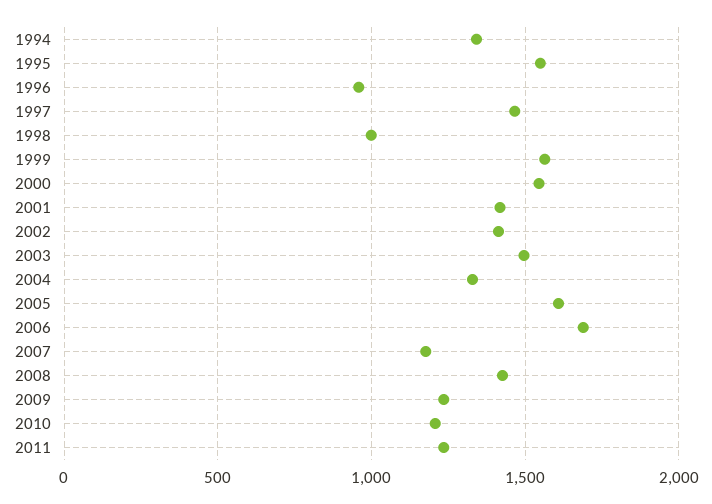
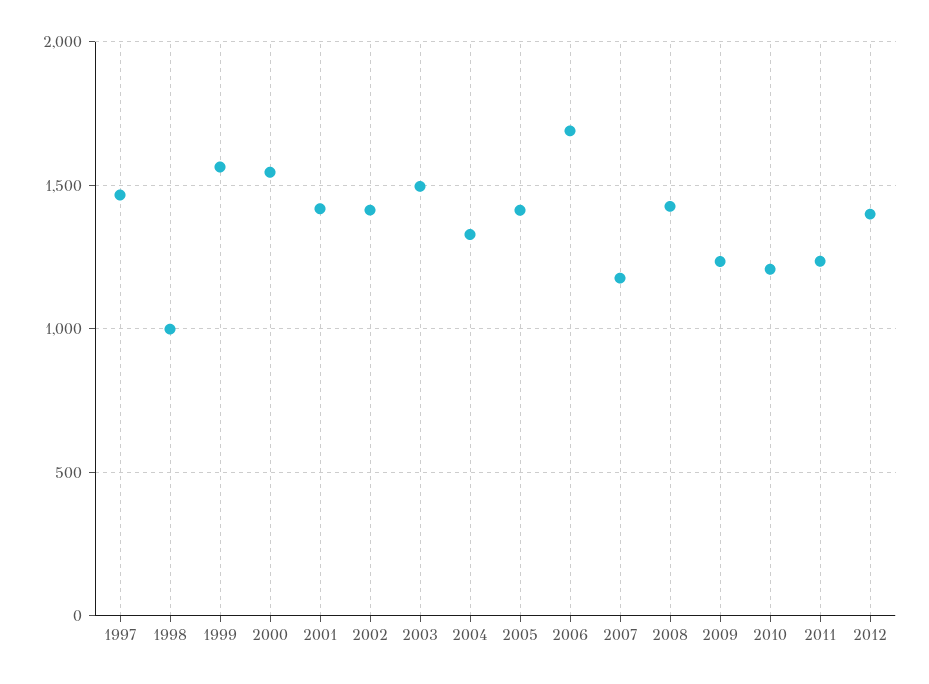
1994: 1350 -> none
1995: 1550 -> none
1996: 950 -> none
2005: 1600 -> 1400
2012: none -> 1400

